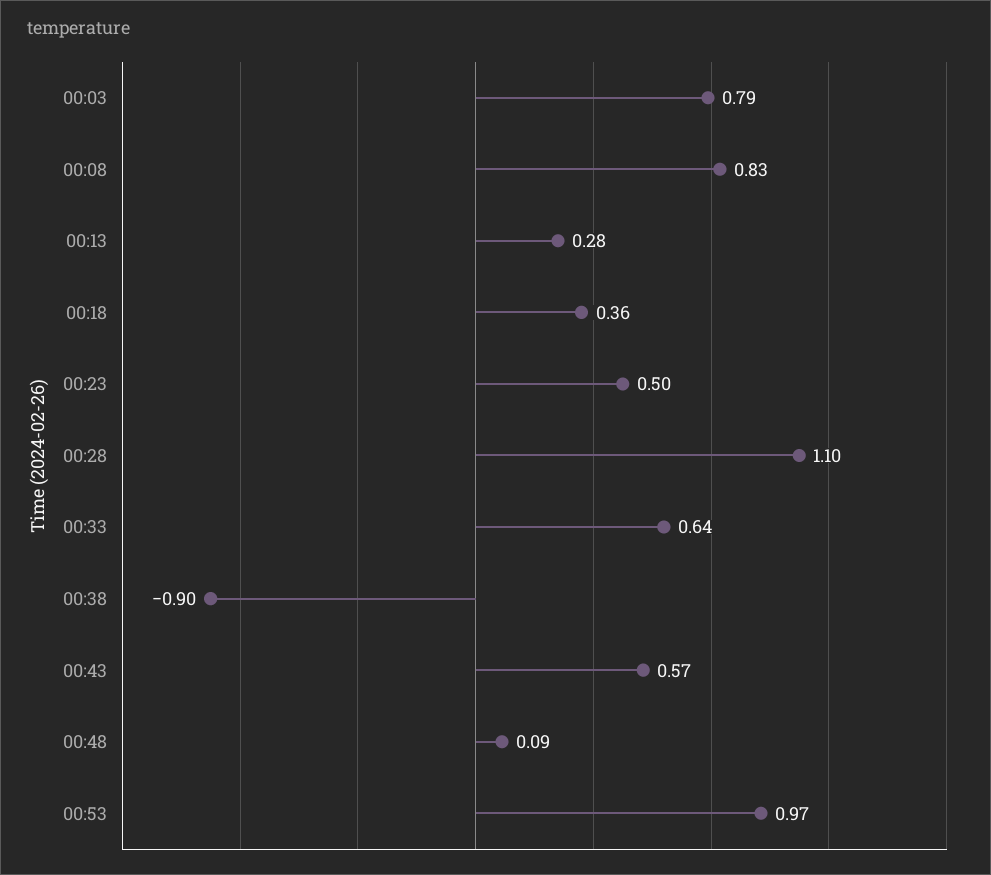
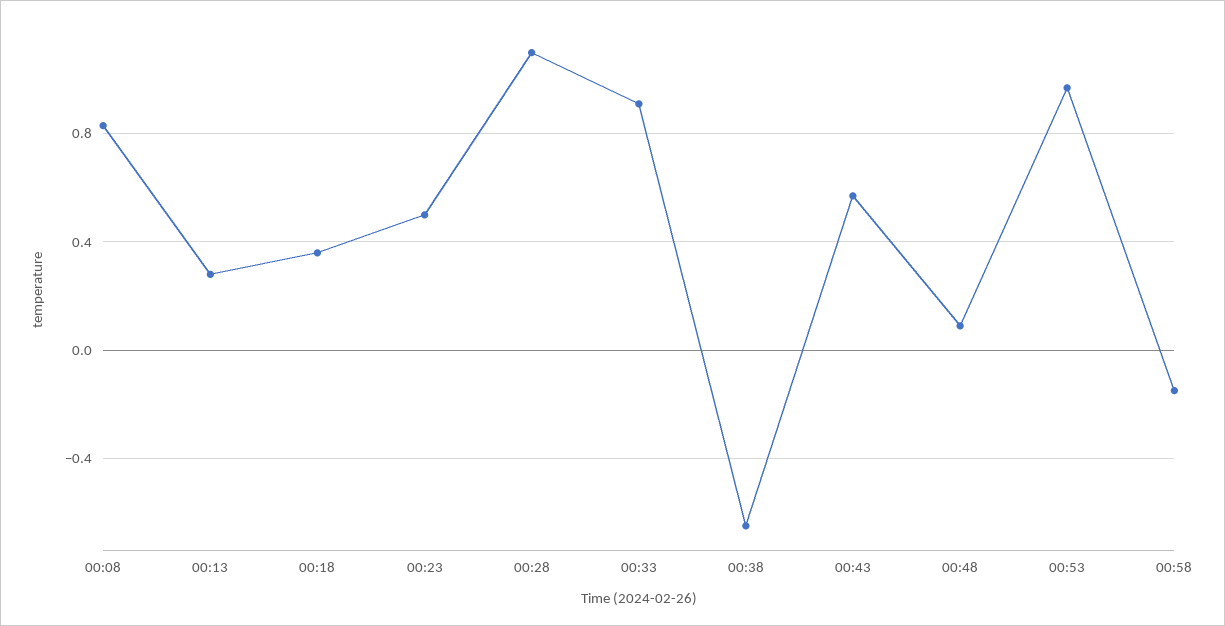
00:03: 0.79 -> none
00:33: 0.64 -> 0.9
00:38: -0.9 -> -0.65
00:58: none -> -0.15

